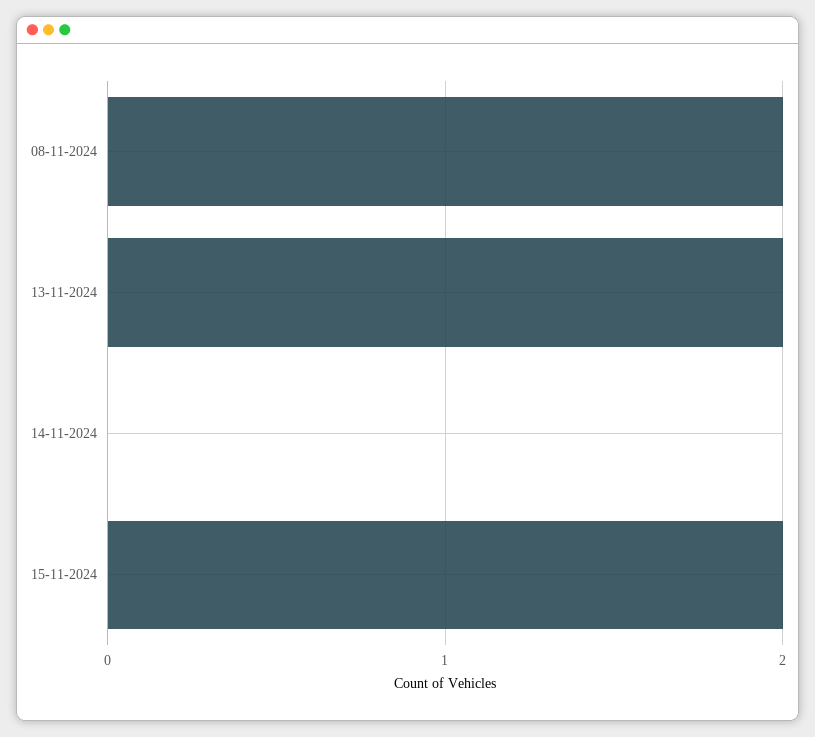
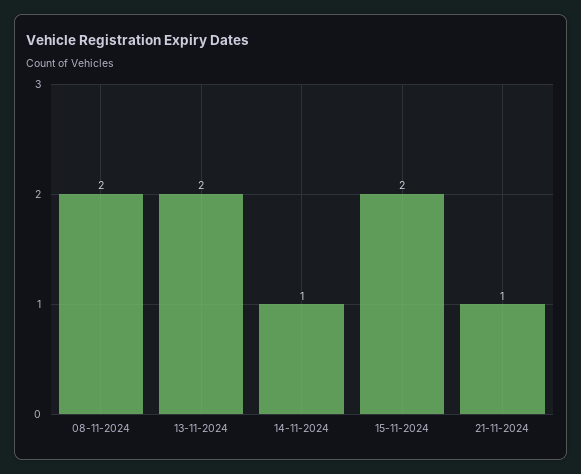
14-11-2024: 0 -> 1
21-11-2024: none -> 1

